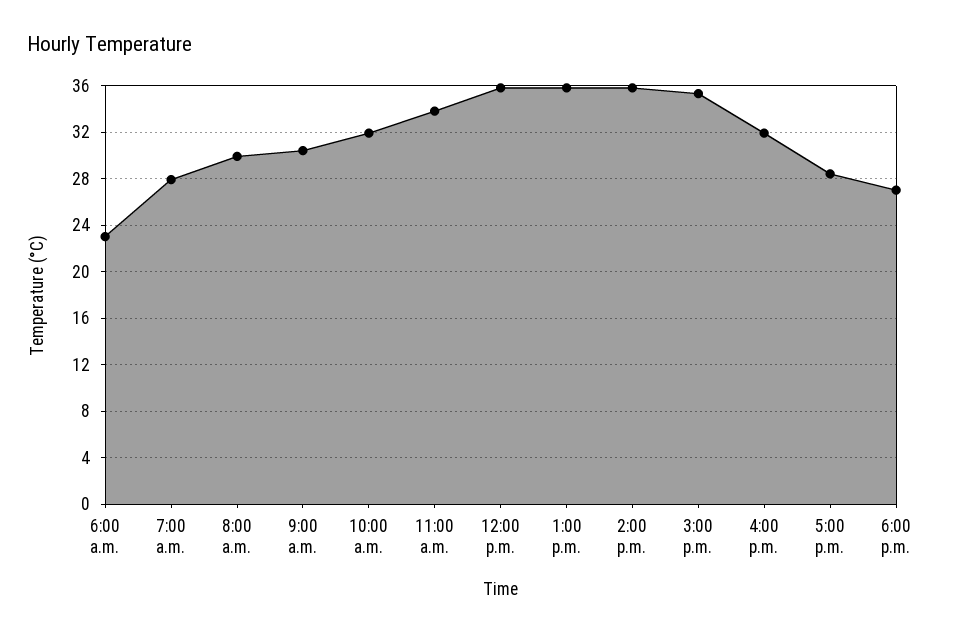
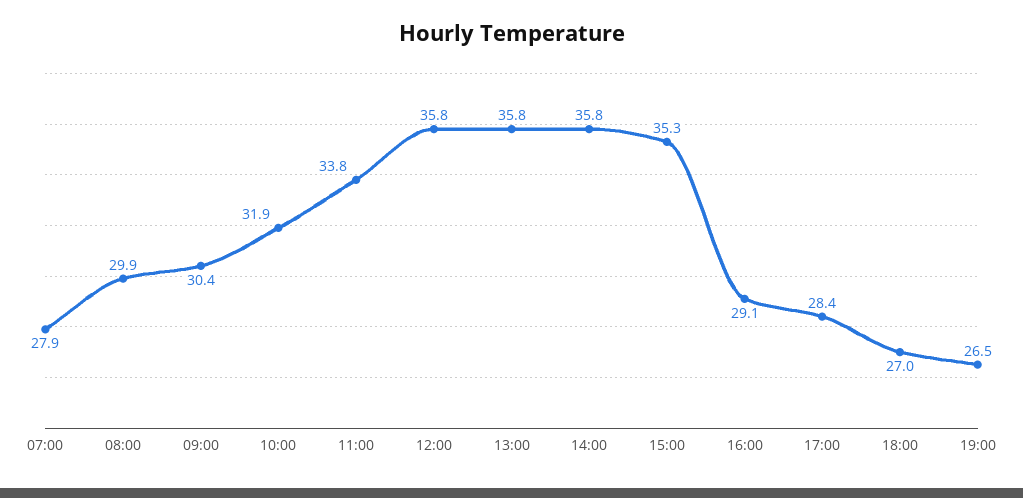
6:00 a.m.: 23 -> none
4:00 p.m.: 32 -> 29.1
19:00: none -> 26.5

